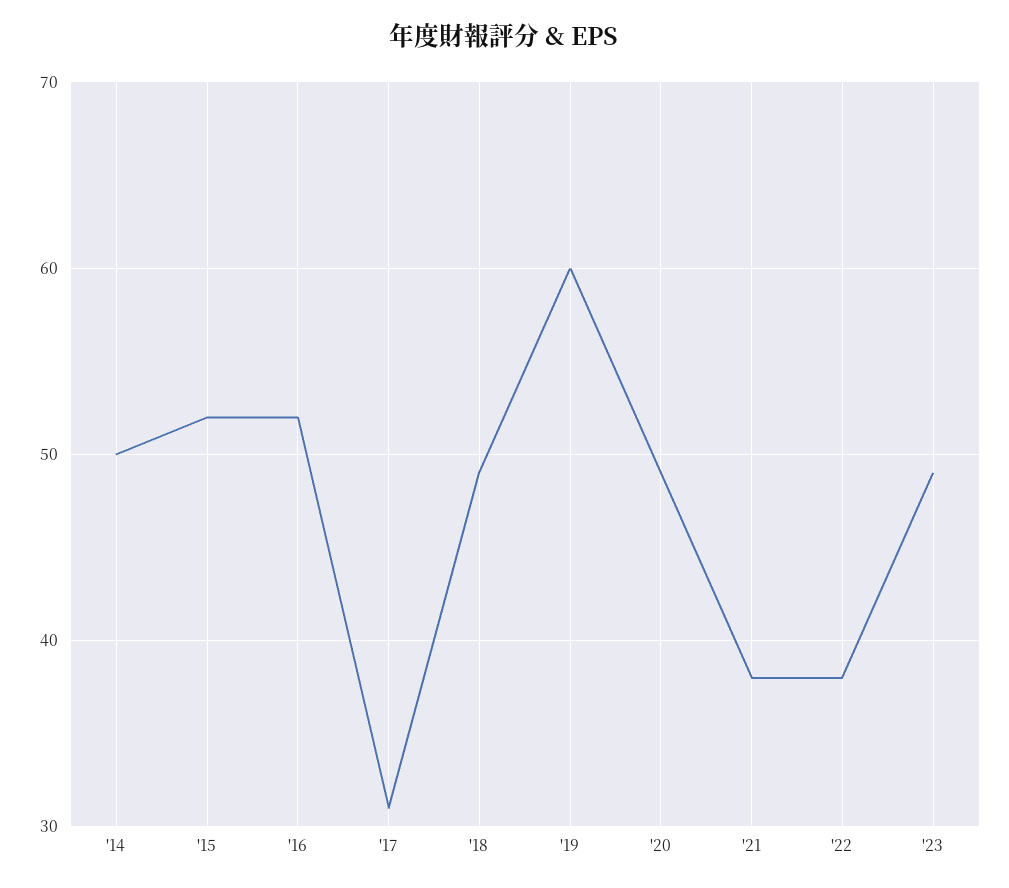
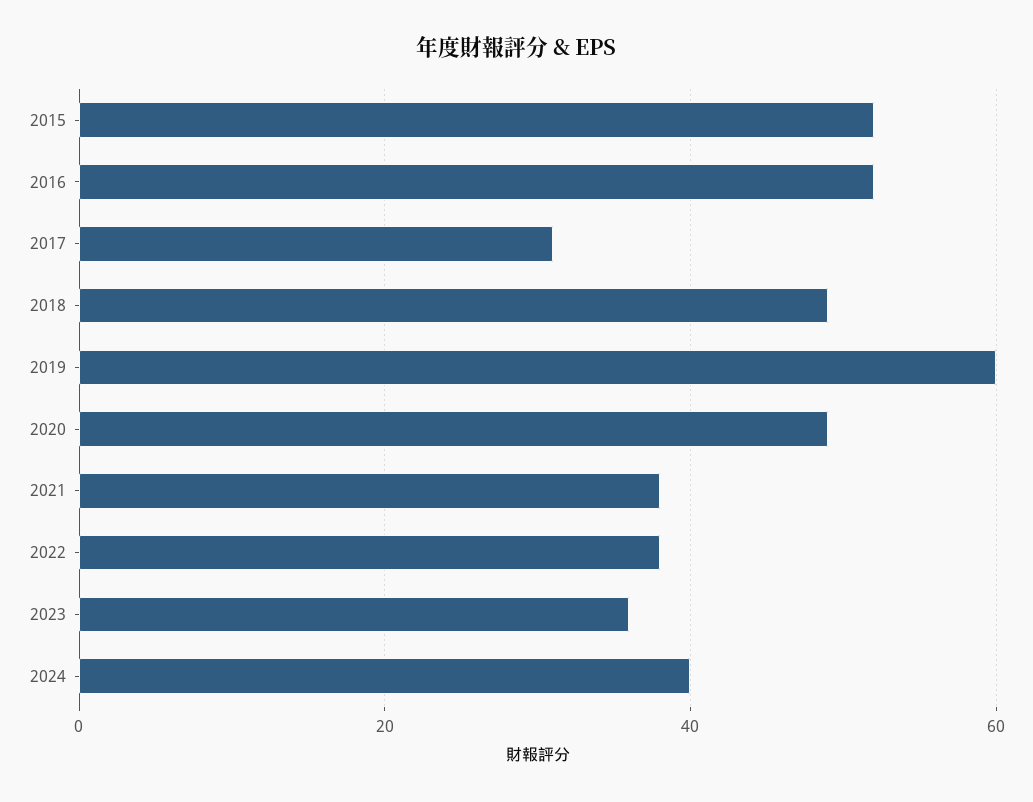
'14: 50 -> none
'23: 49 -> 35
2024: none -> 40

